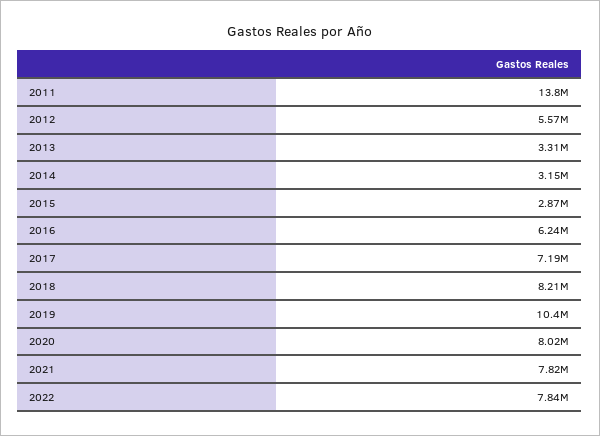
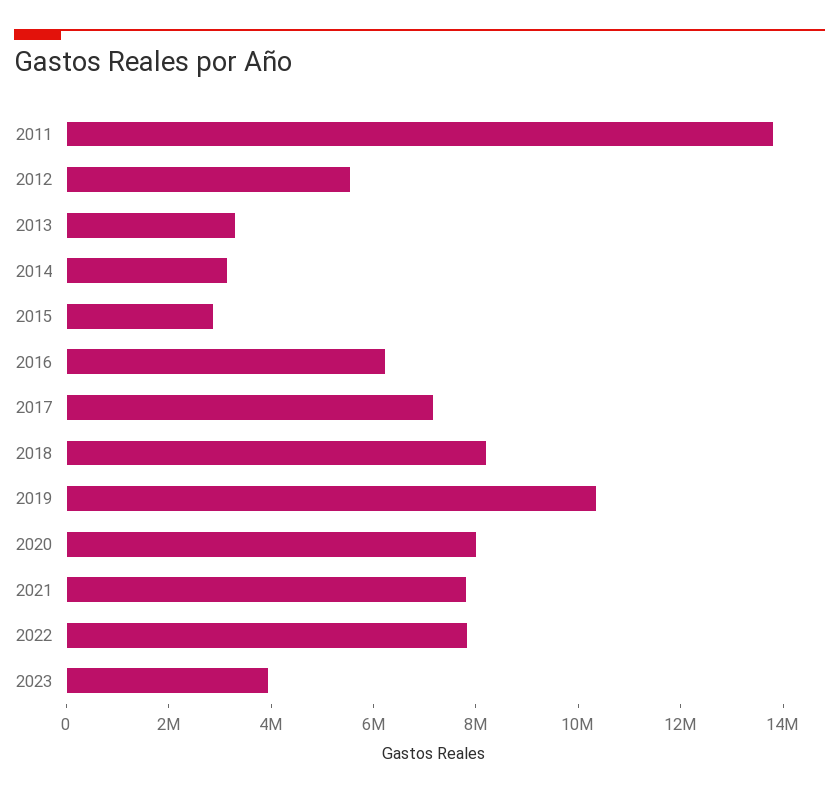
2023: none -> 4000000

